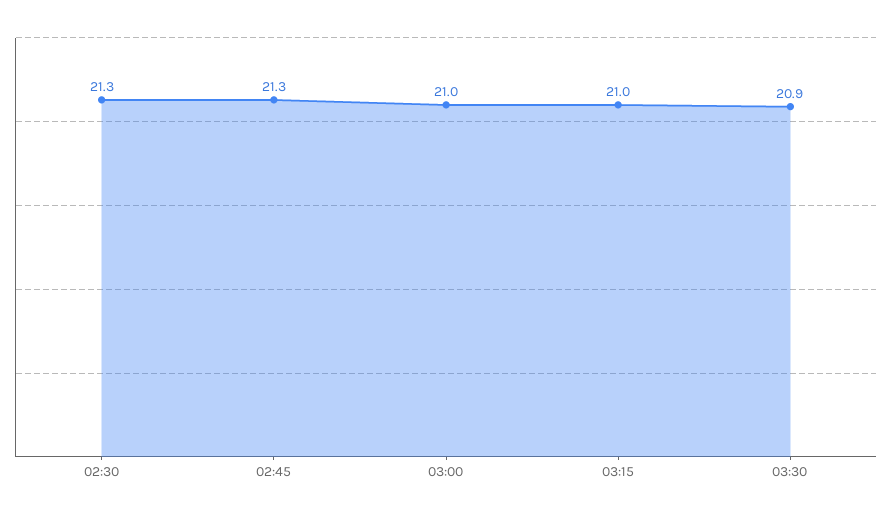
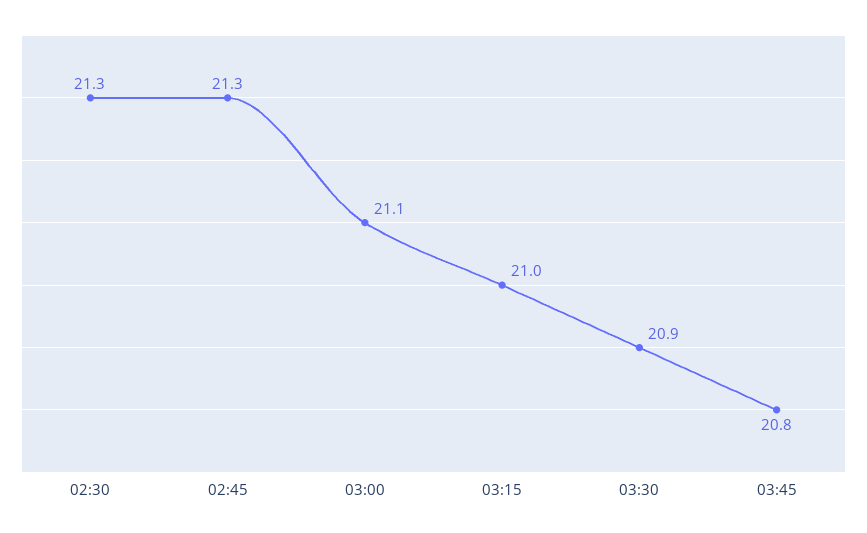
03:00: 21 -> 21.1
03:45: none -> 20.8

